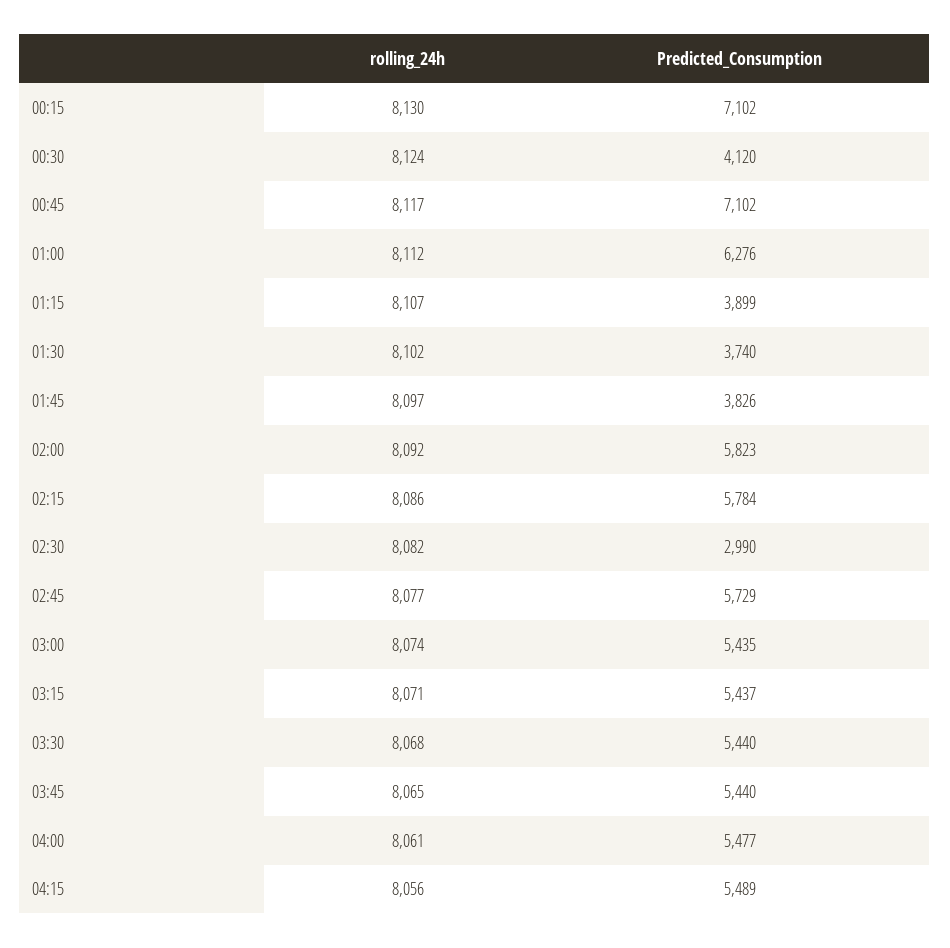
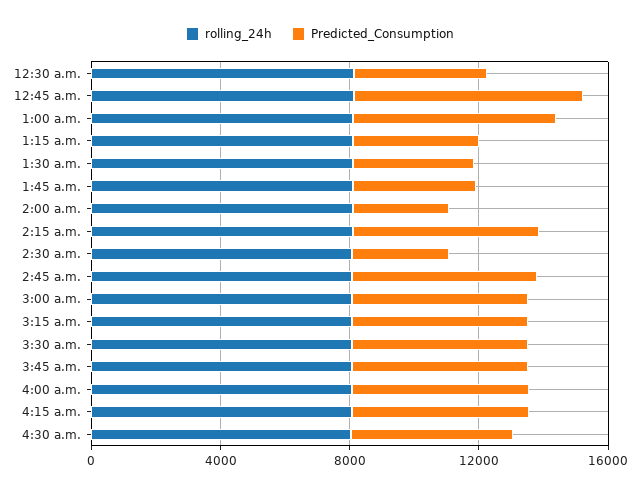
rolling_24h, 00:15: 8130 -> none
Predicted_Consumption, 00:15: 7102 -> none
Predicted_Consumption, 02:00: 5823 -> 3000
rolling_24h, 4:30 a.m.: none -> 8000
Predicted_Consumption, 4:30 a.m.: none -> 5000

